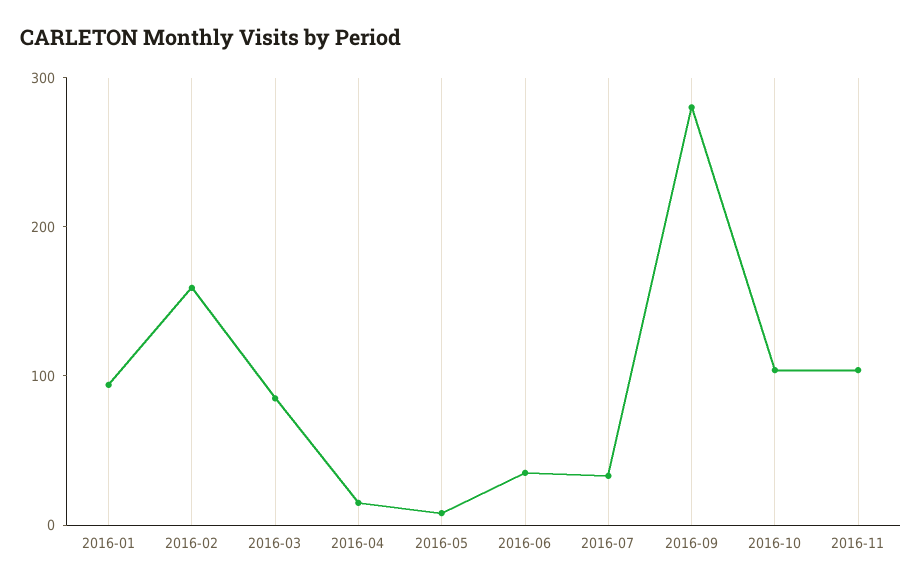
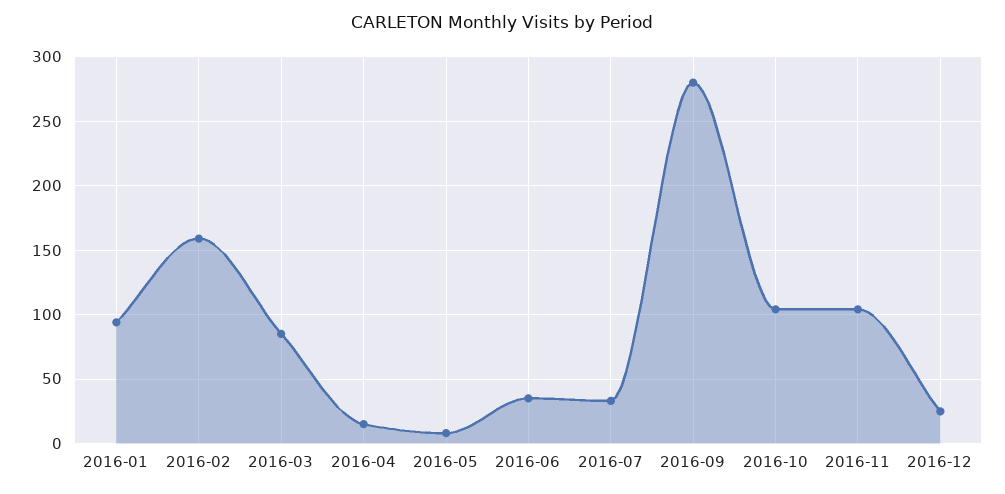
2016-12: none -> 25

